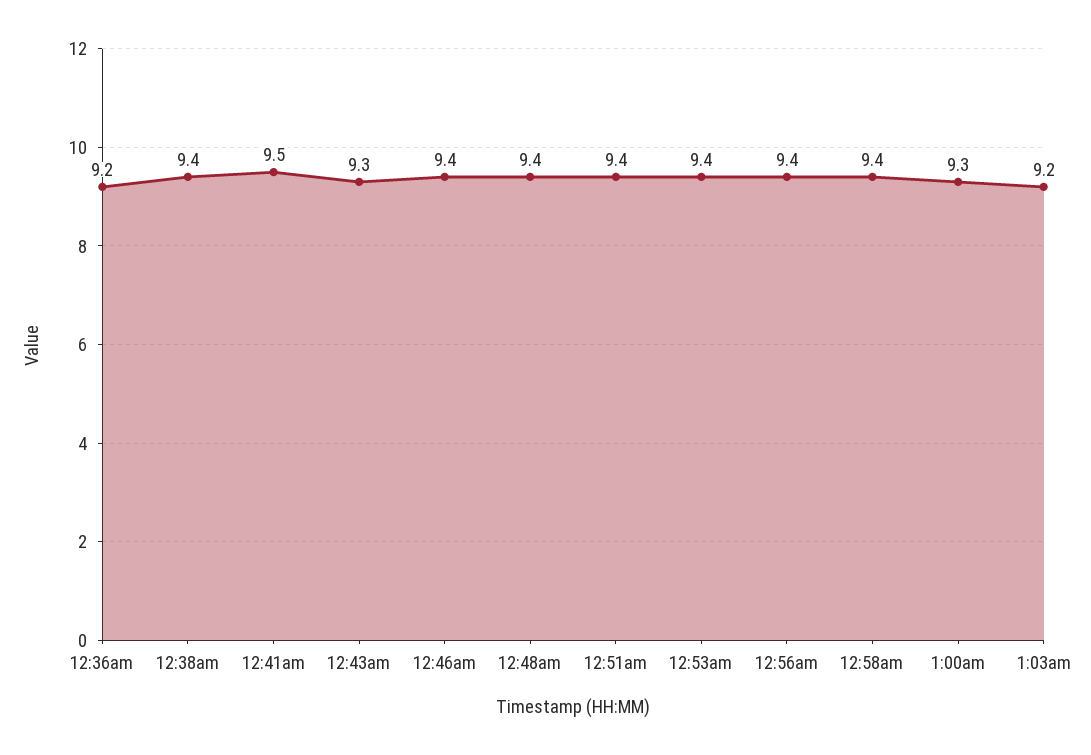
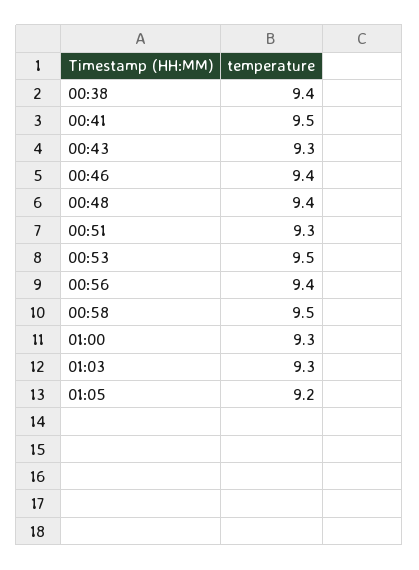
12:36am: 9.2 -> none
12:51am: 9.4 -> 9.3
12:53am: 9.4 -> 9.5
12:58am: 9.4 -> 9.5
1:03am: 9.2 -> 9.3
01:05: none -> 9.2

